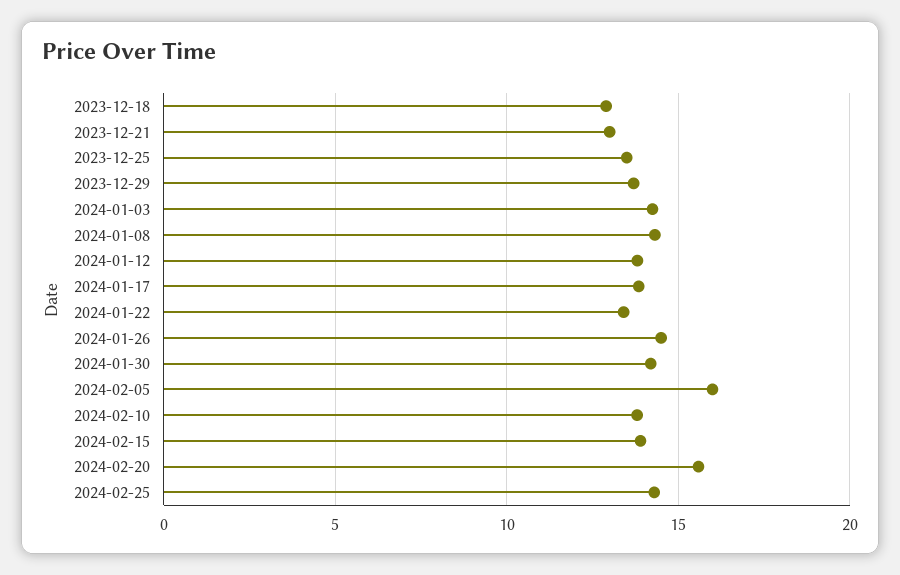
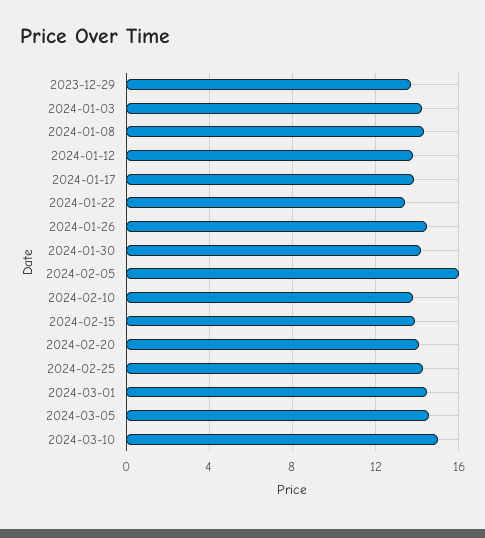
2023-12-18: 13 -> none
2023-12-21: 13 -> none
2023-12-25: 13.5 -> none
2024-02-20: 15.5 -> 14
2024-03-01: none -> 14.5
2024-03-05: none -> 14.5
2024-03-10: none -> 15

